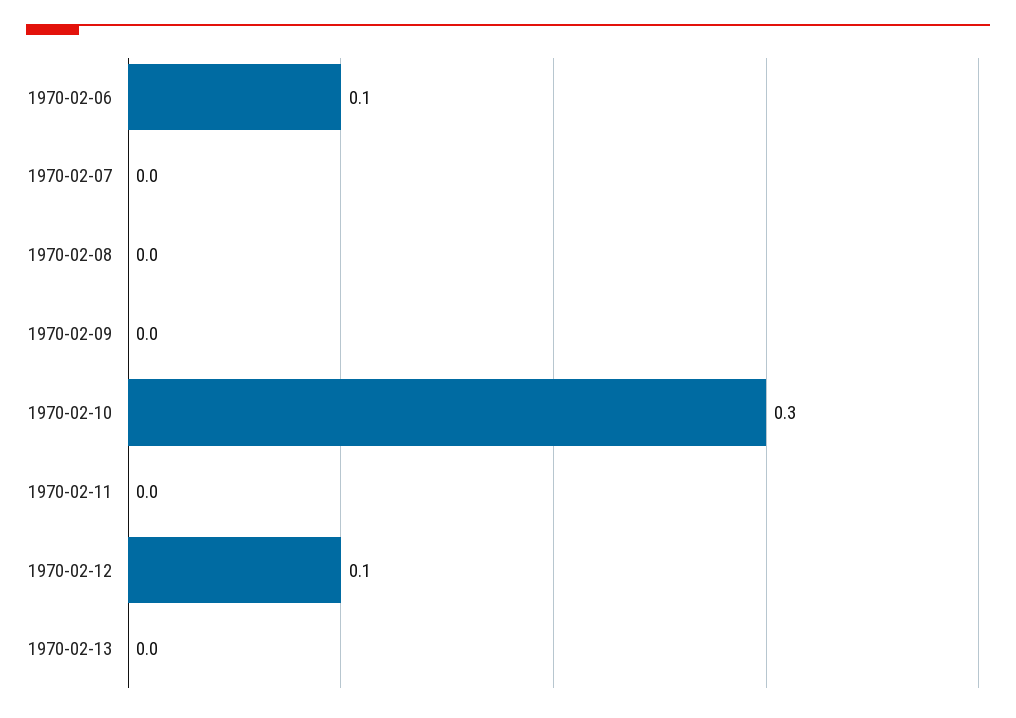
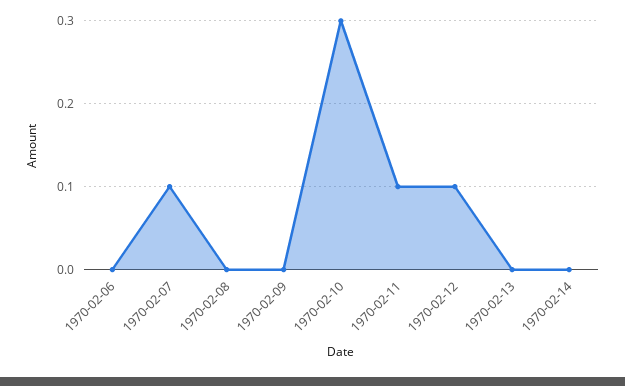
1970-02-06: 0.1 -> 0
1970-02-07: 0 -> 0.1
1970-02-11: 0 -> 0.1
1970-02-14: none -> 0

